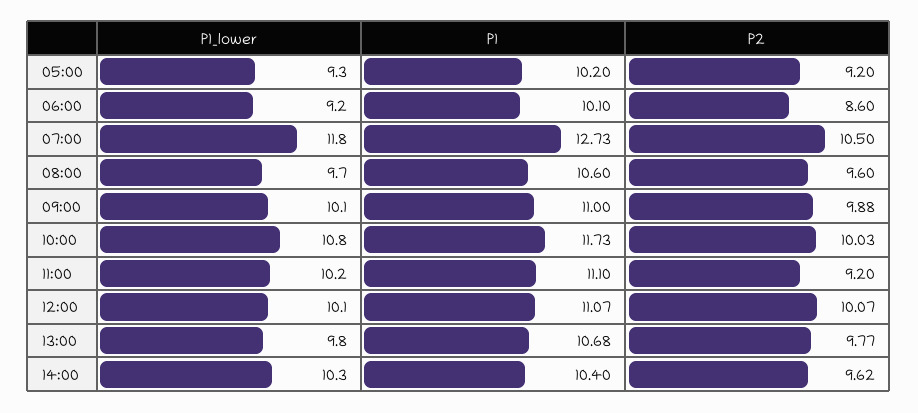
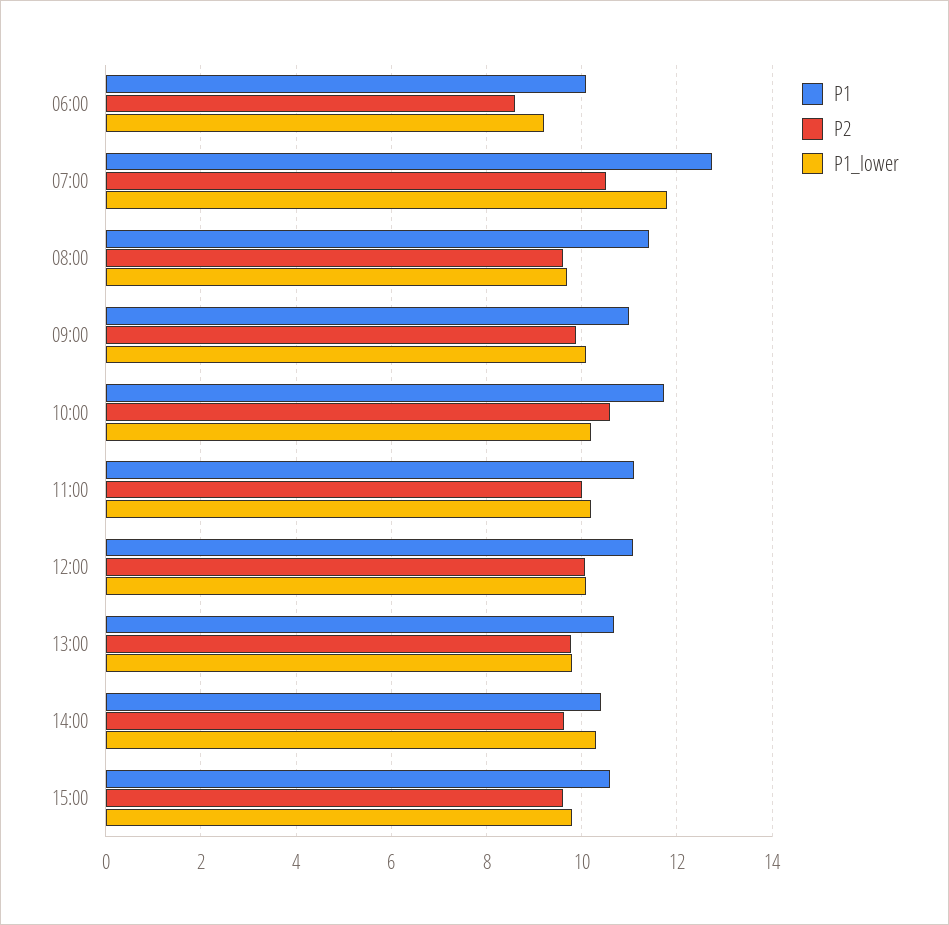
P1_lower, 05:00: 9.3 -> none
P1, 05:00: 10.2 -> none
P2, 05:00: 9.2 -> none
P1, 08:00: 10.6 -> 11.4
P1_lower, 10:00: 10.8 -> 10.2
P2, 10:00: 10.03 -> 10.6
P2, 11:00: 9.2 -> 10
P1, 15:00: none -> 10.6
P2, 15:00: none -> 9.6
P1_lower, 15:00: none -> 9.8

